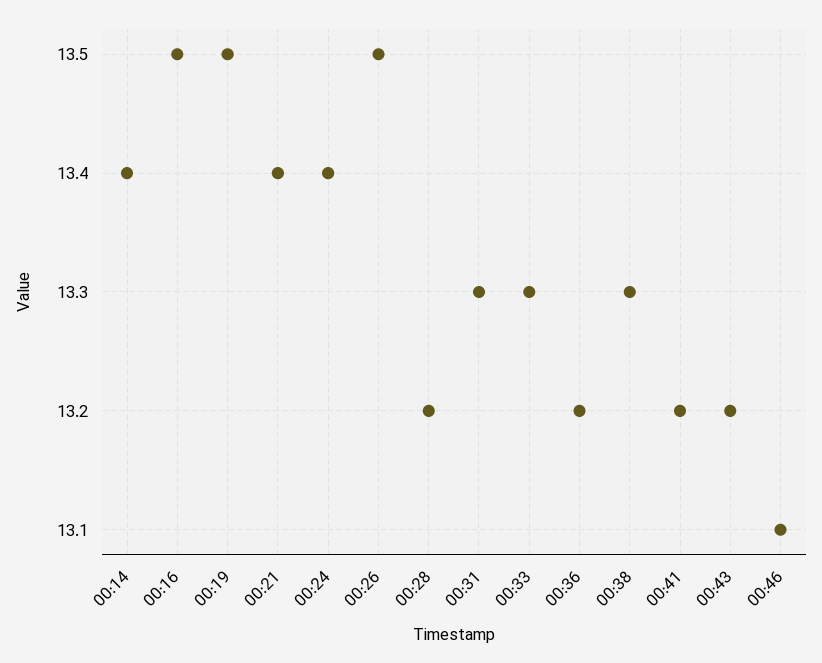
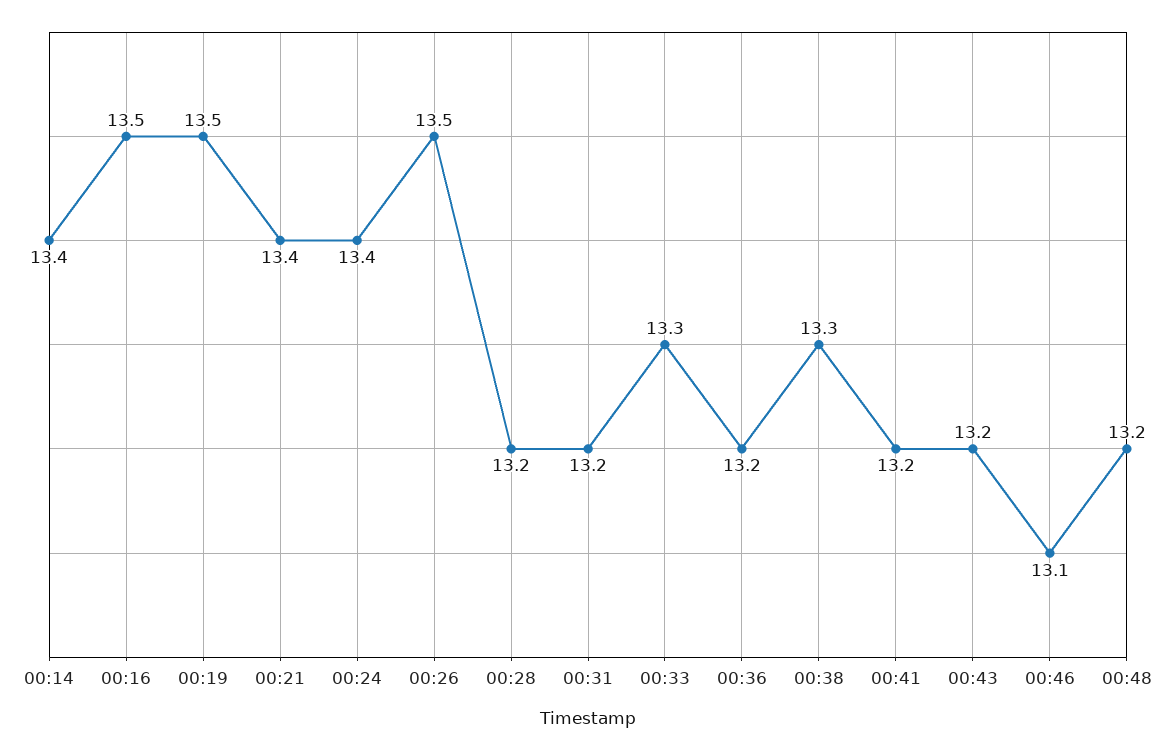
00:31: 13.3 -> 13.2
00:48: none -> 13.2

